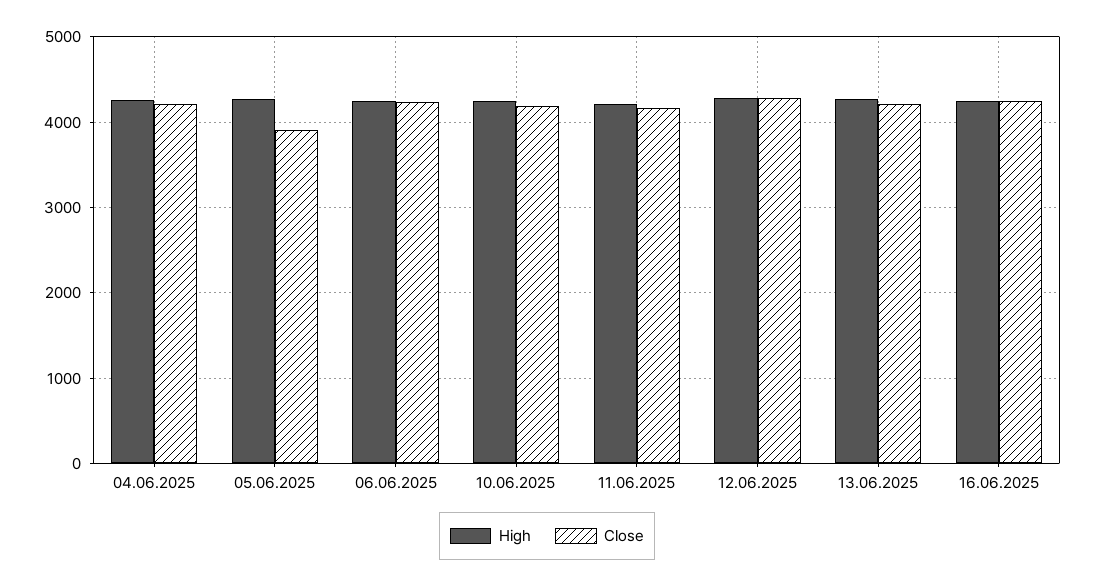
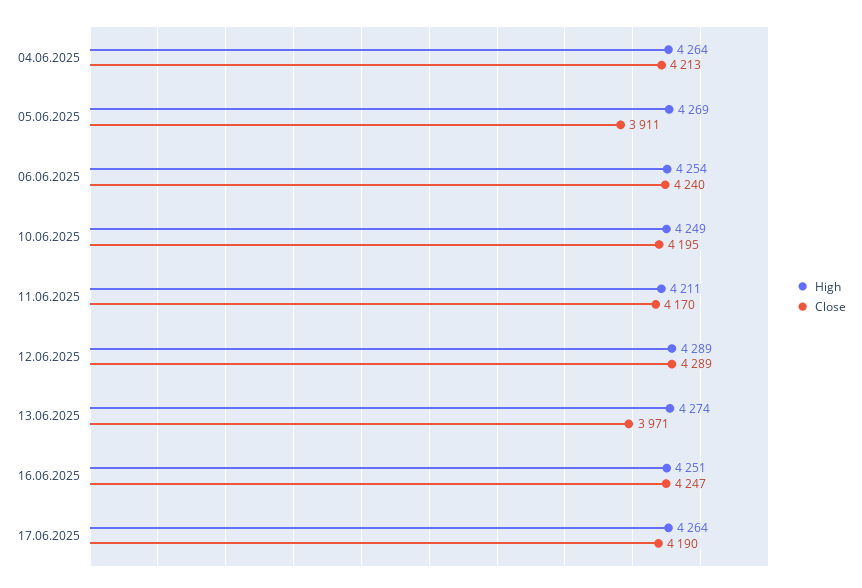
Close, 13.06.2025: 4200 -> 3971
High, 17.06.2025: none -> 4264
Close, 17.06.2025: none -> 4190

